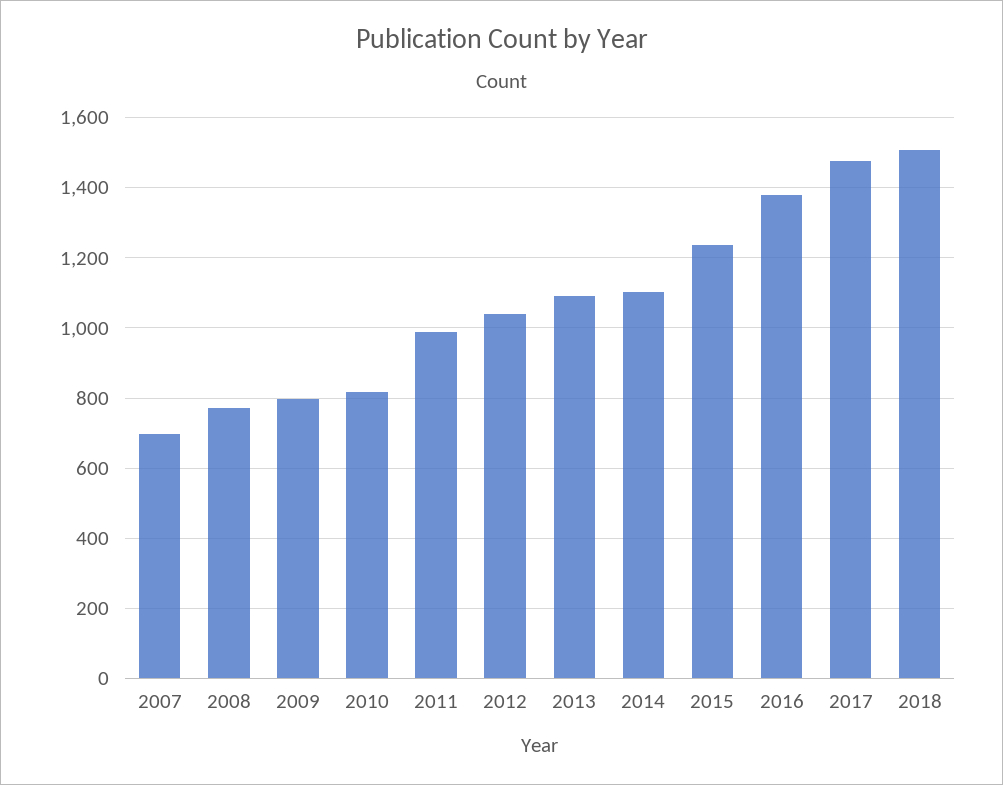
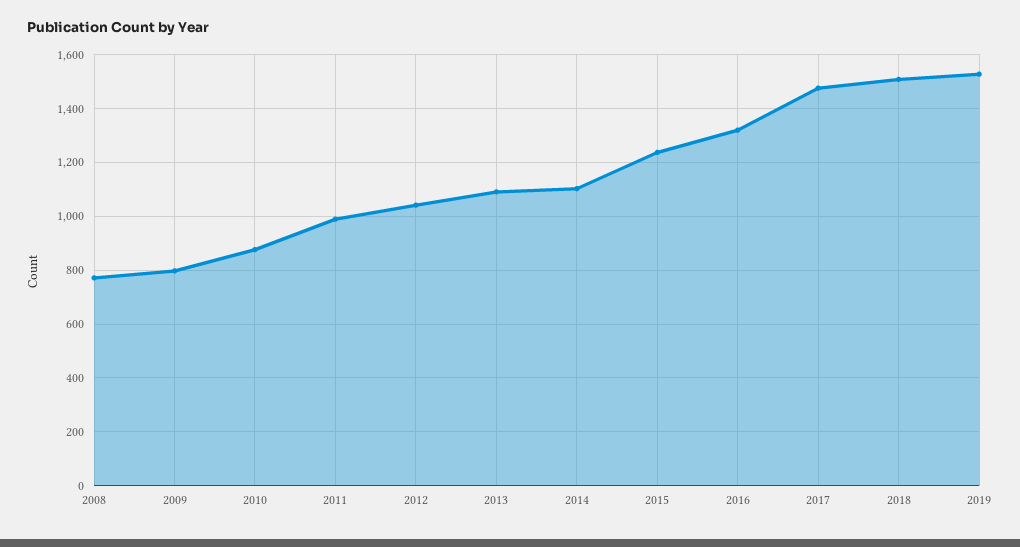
2007: 700 -> none
2010: 820 -> 875
2016: 1380 -> 1325
2019: none -> 1525

